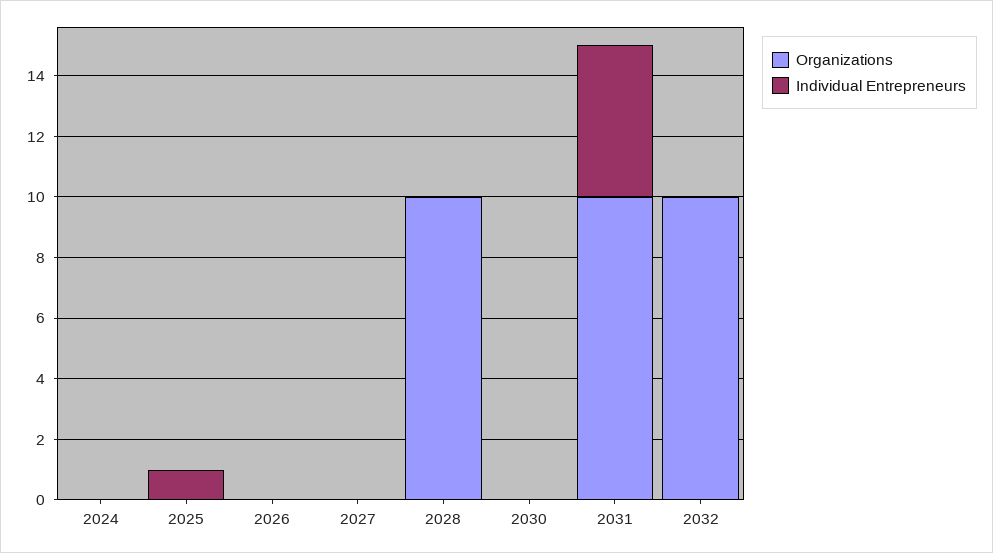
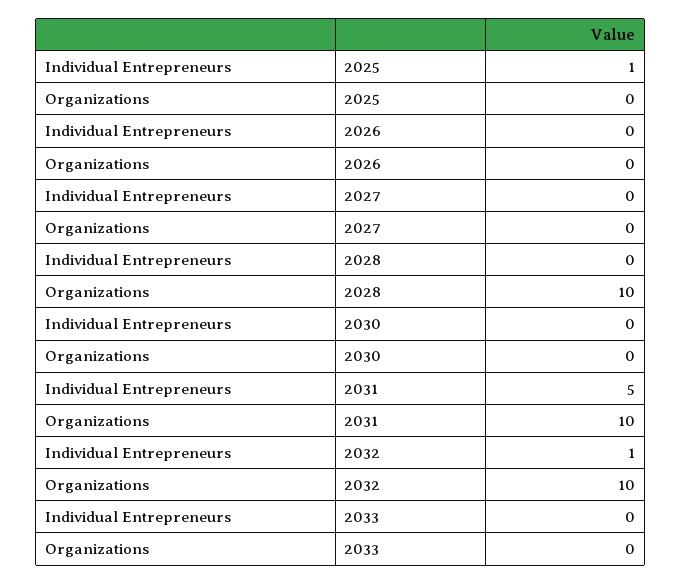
Organizations, 2024: 0 -> none
Individual Entrepreneurs, 2024: 0 -> none
Individual Entrepreneurs, 2032: 0 -> 1
Individual Entrepreneurs, 2033: none -> 0
Organizations, 2033: none -> 0

